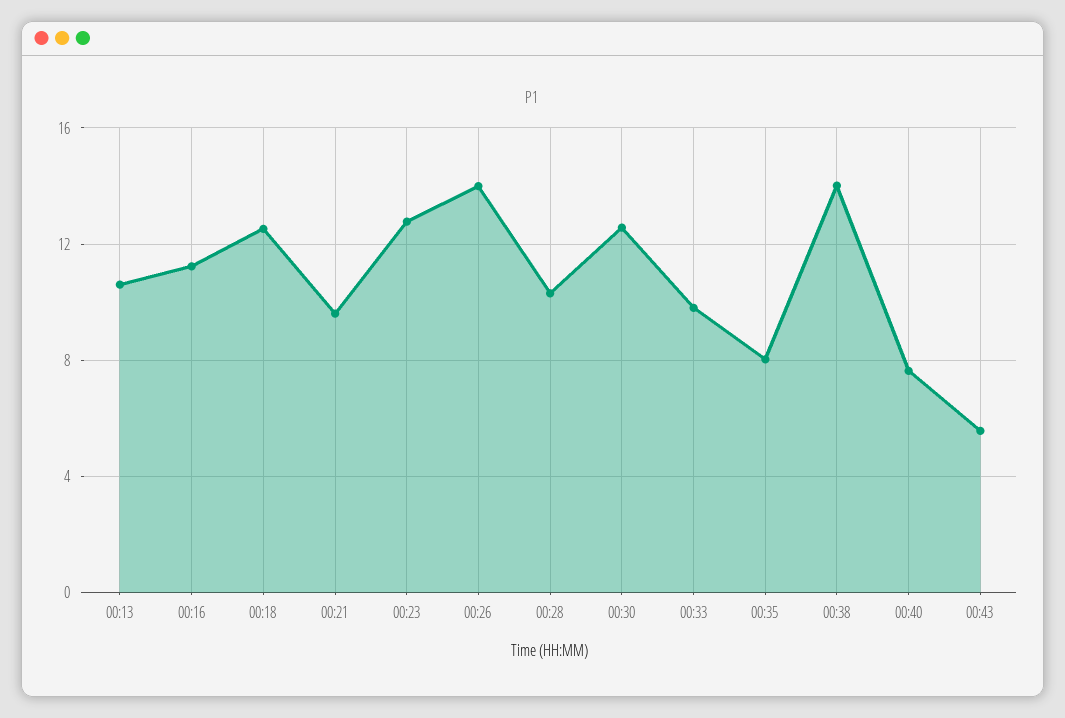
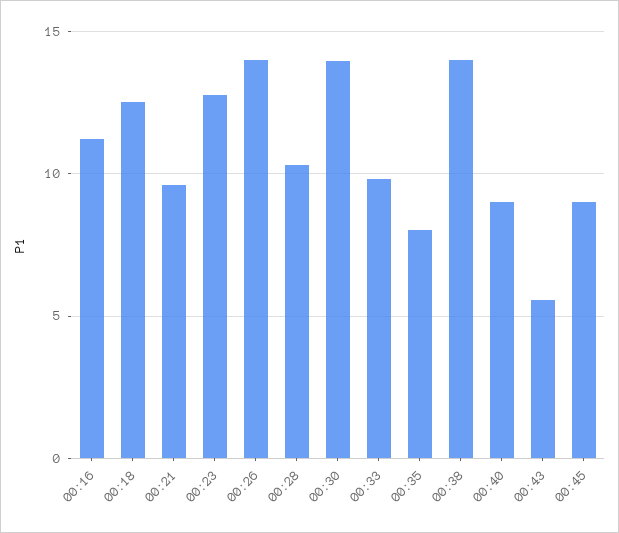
00:13: 10.5 -> none
00:30: 12.5 -> 14
00:40: 7.5 -> 9
00:45: none -> 9

